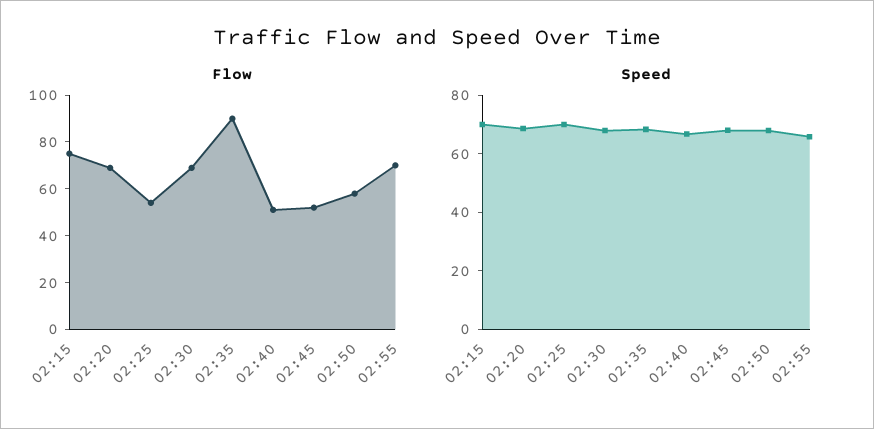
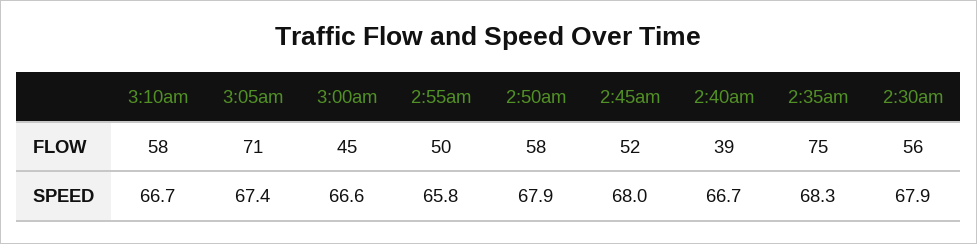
Flow, 02:15: 75 -> none
Flow, 02:20: 70 -> none
Flow, 02:25: 55 -> none
Flow, 02:30: 70 -> 56
Flow, 02:35: 90 -> 75
Flow, 02:40: 50 -> 39
Flow, 02:55: 70 -> 50
Speed, 02:15: 70 -> none
Speed, 02:20: 70 -> none
Speed, 02:25: 70 -> none
Flow, 3:10am: none -> 58
Flow, 3:05am: none -> 71
Flow, 3:00am: none -> 45
Speed, 3:10am: none -> 66.7
Speed, 3:05am: none -> 67.4
Speed, 3:00am: none -> 66.6

